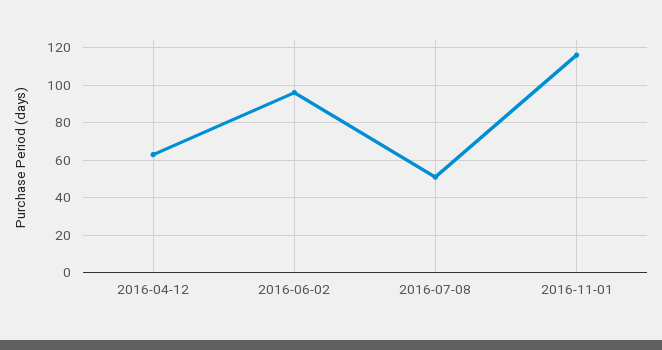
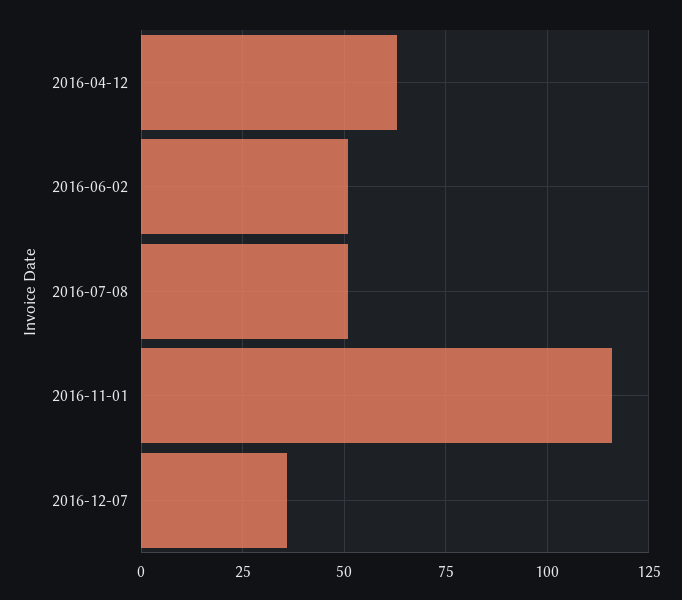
2016-06-02: 95 -> 50
2016-12-07: none -> 35

